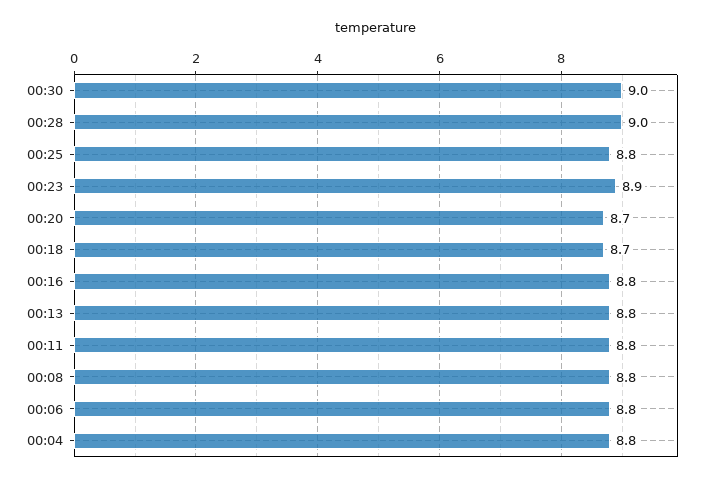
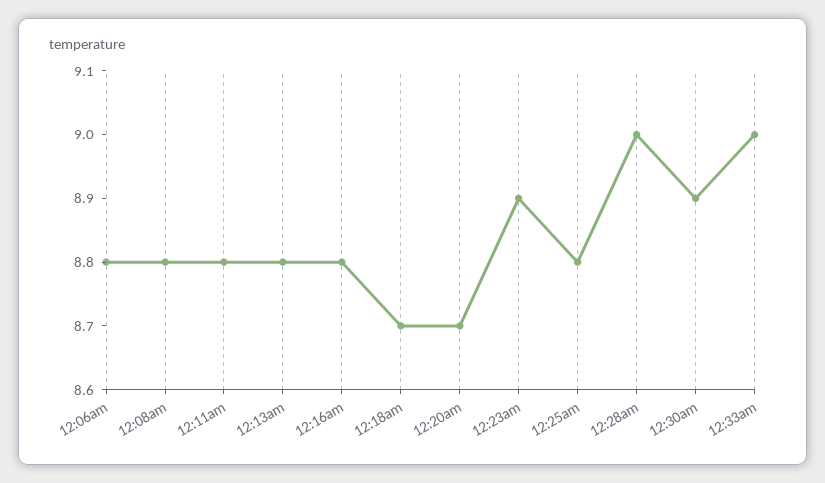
00:30: 9 -> 8.9
00:04: 8.8 -> none
12:33am: none -> 9

